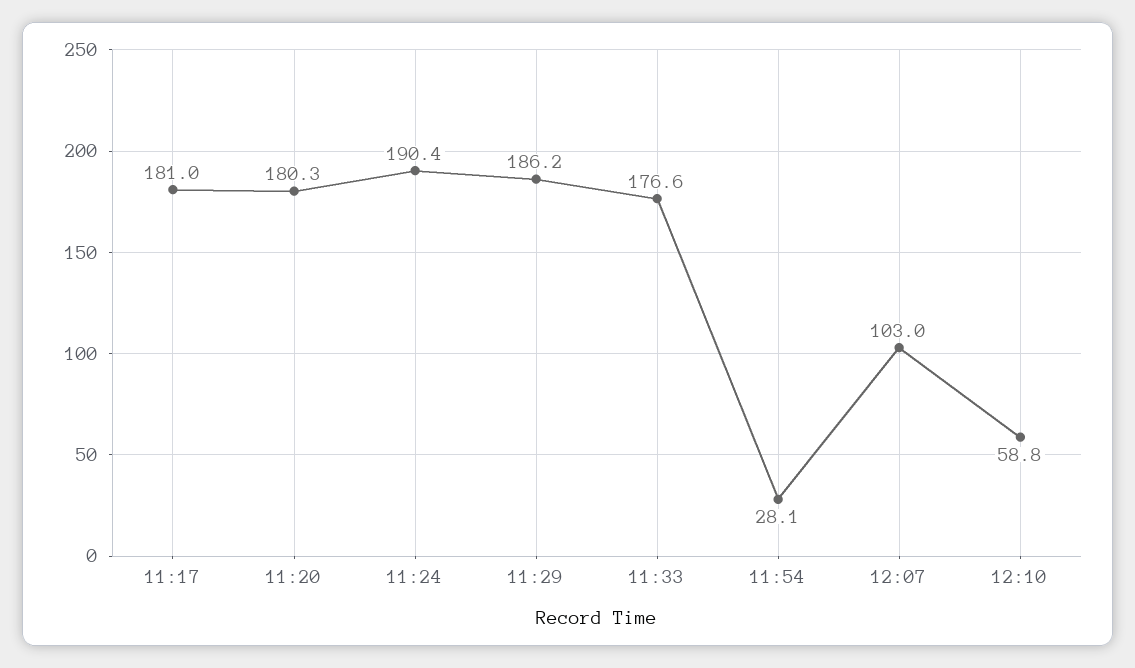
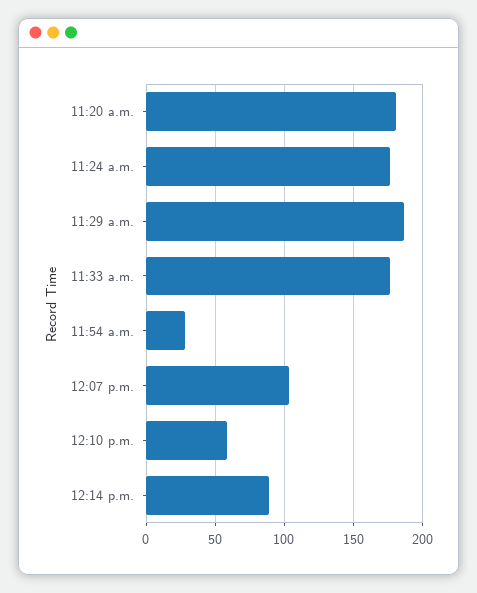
11:17: 181 -> none
11:24: 190.4 -> 175
12:14 p.m.: none -> 90

